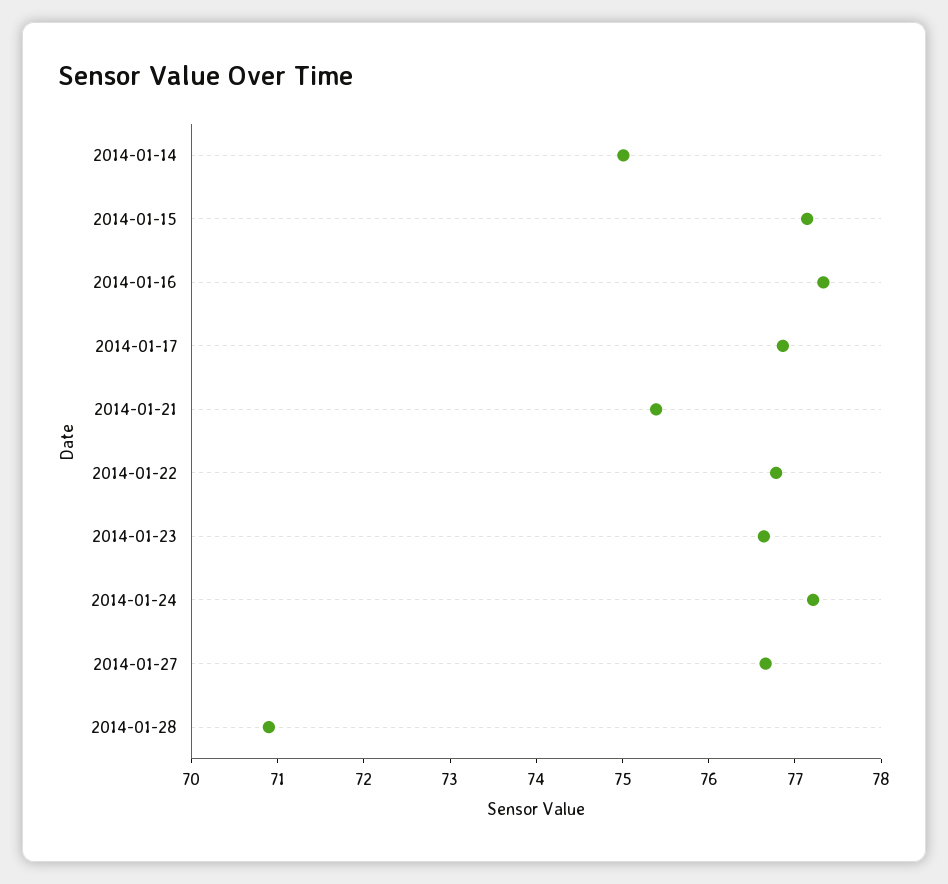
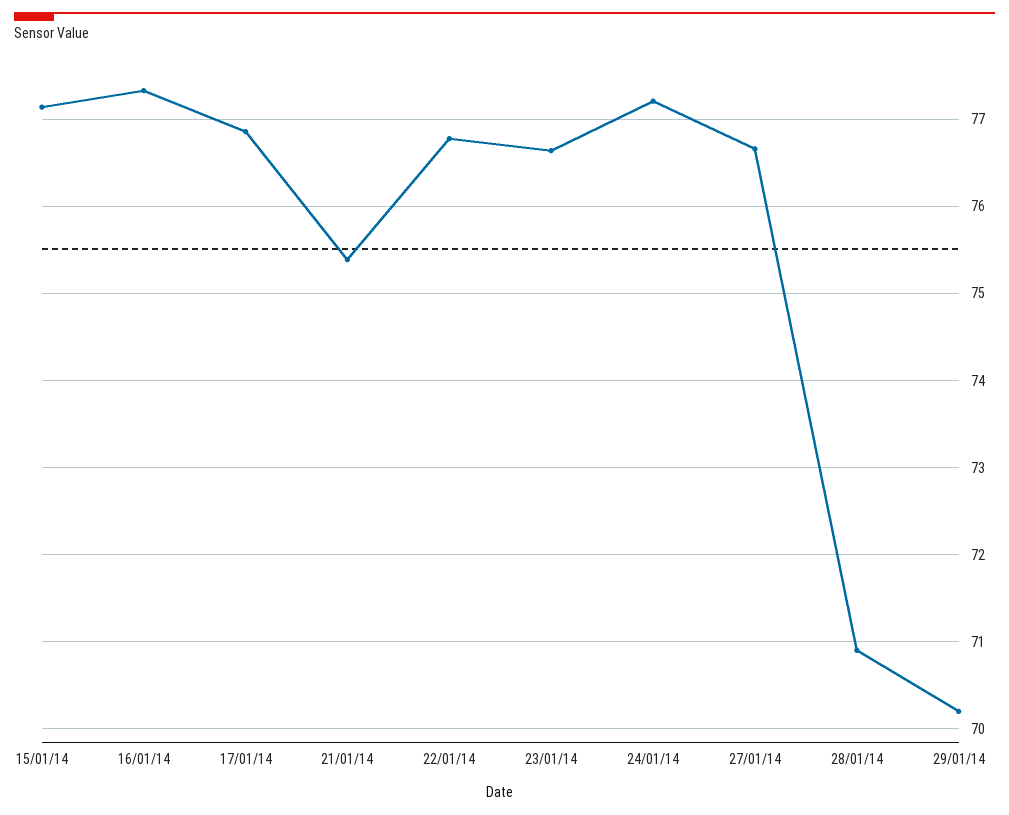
2014-01-14: 75 -> none
29/01/14: none -> 70.2

